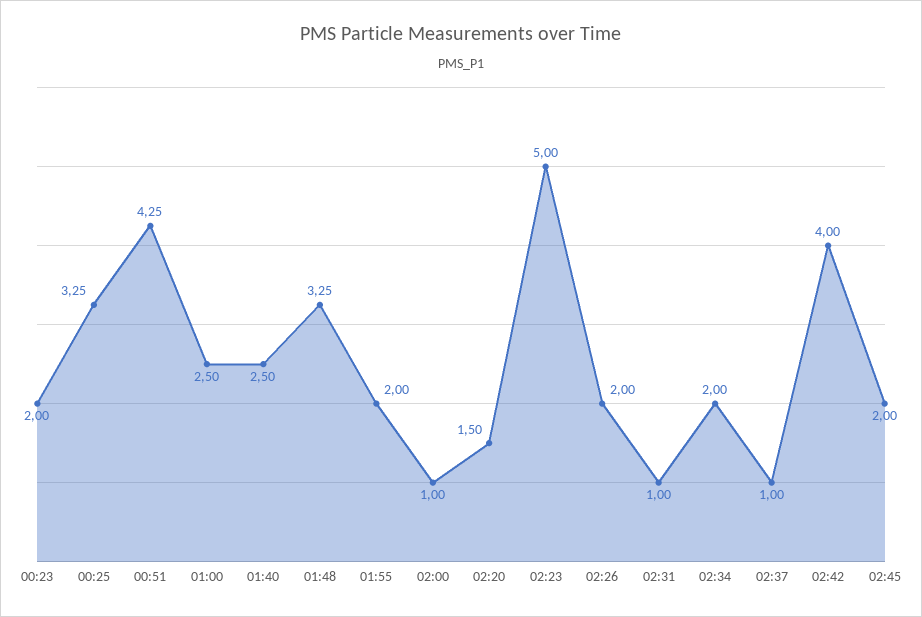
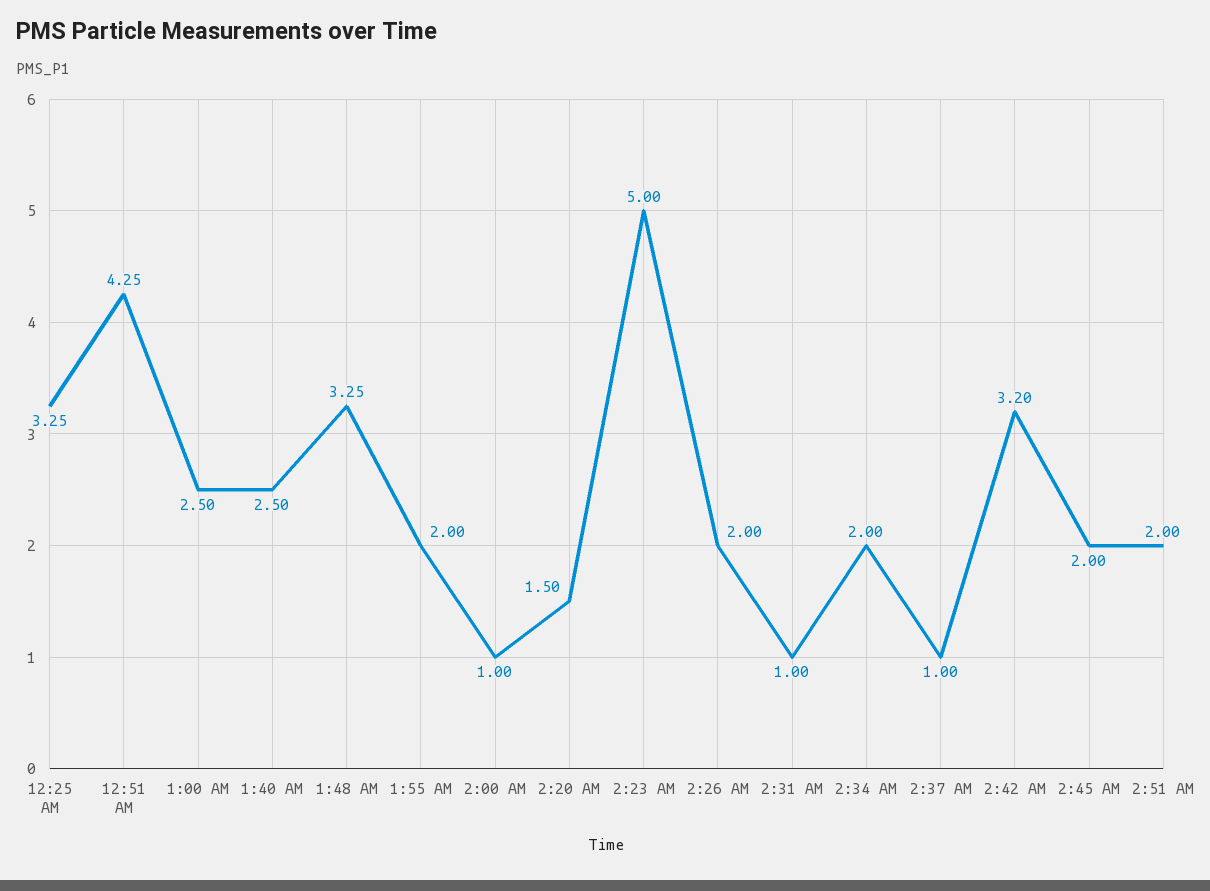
00:23: 2 -> none
02:42: 4 -> 3.2
2:51 AM: none -> 2

